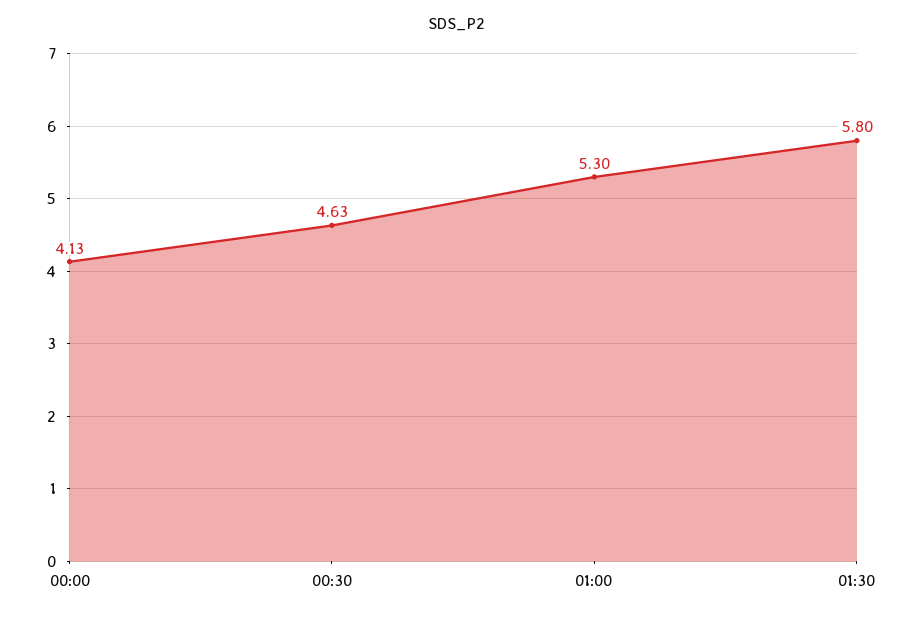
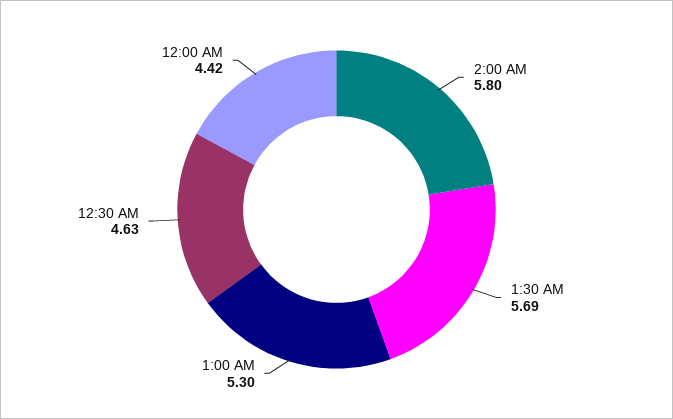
00:00: 4.13 -> 4.42
01:30: 5.8 -> 5.69
2:00 AM: none -> 5.8

